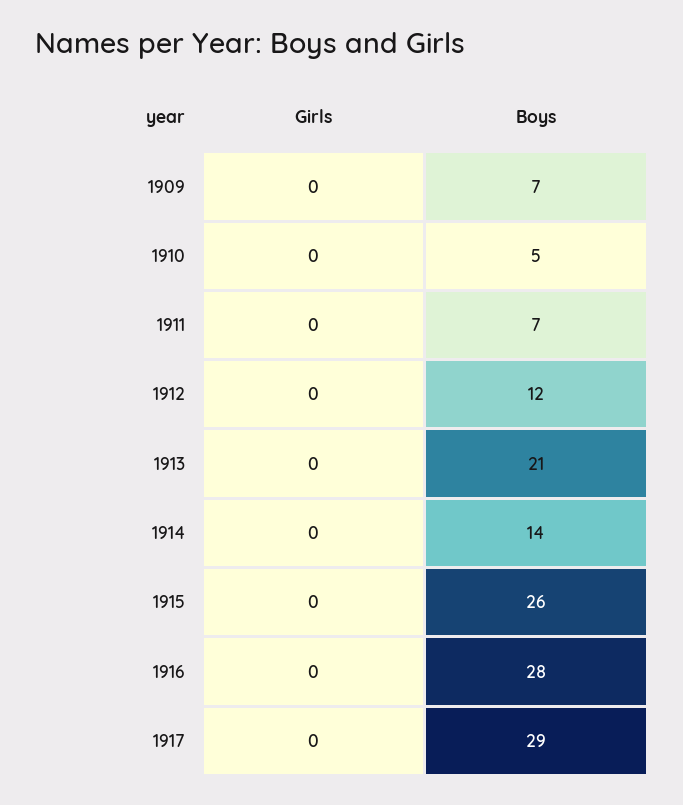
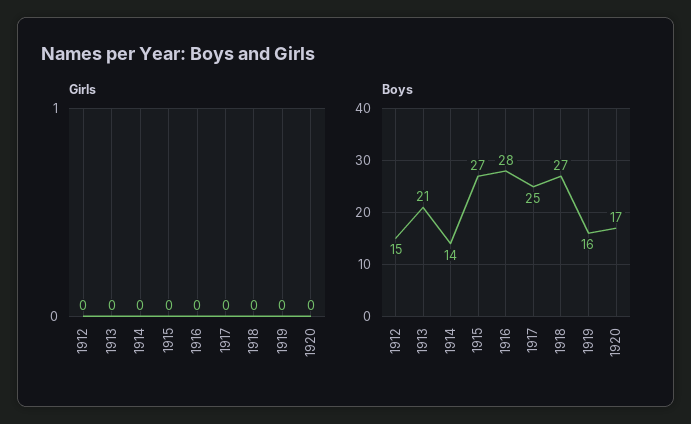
Girls, 1909: 0 -> none
Boys, 1909: 7 -> none
Girls, 1910: 0 -> none
Boys, 1910: 5 -> none
Girls, 1911: 0 -> none
Boys, 1911: 7 -> none
Boys, 1912: 12 -> 15
Boys, 1915: 26 -> 27
Boys, 1917: 29 -> 25
Girls, 1918: none -> 0
Girls, 1919: none -> 0
Girls, 1920: none -> 0
Boys, 1918: none -> 27
Boys, 1919: none -> 16
Boys, 1920: none -> 17

